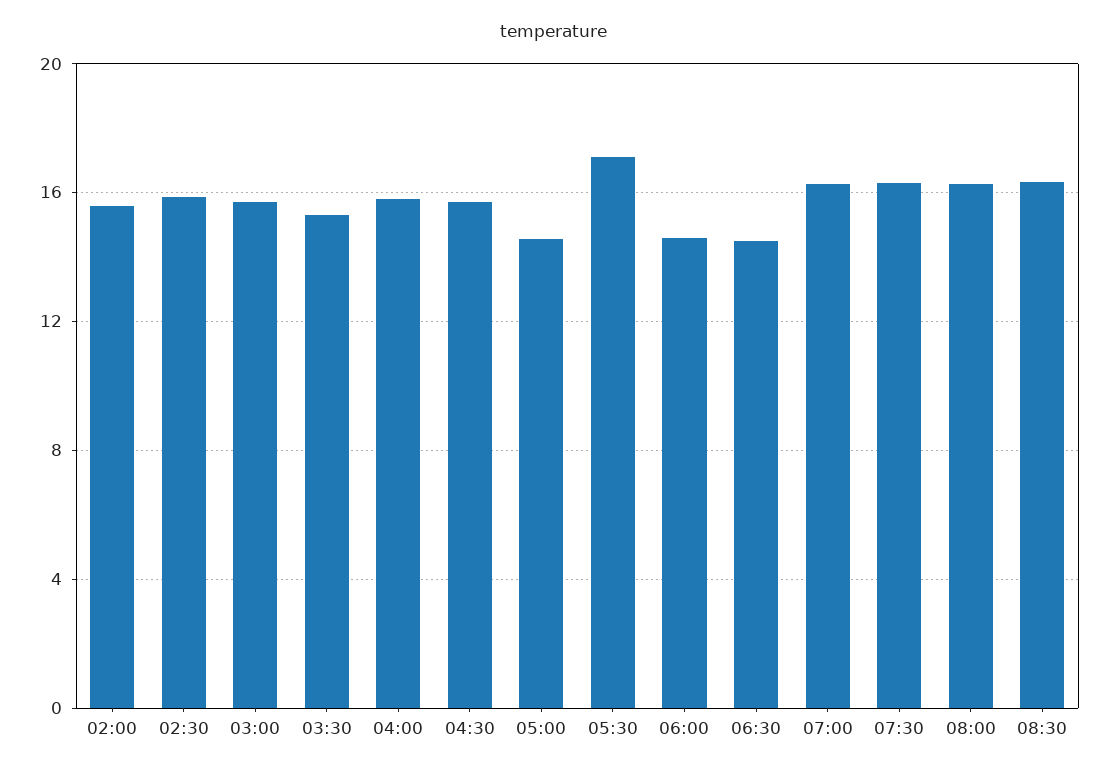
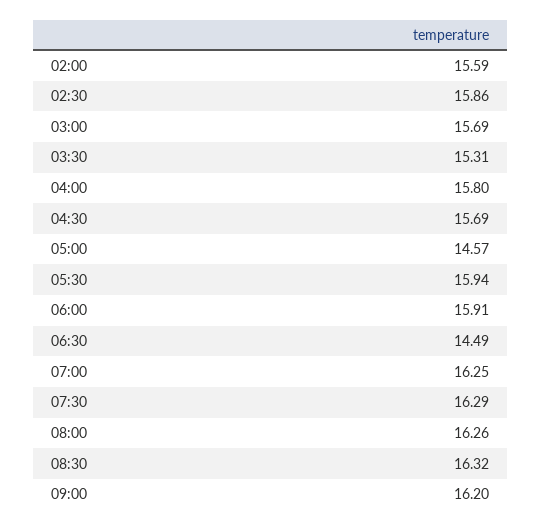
05:30: 17 -> 15.94
06:00: 14.5 -> 15.91
09:00: none -> 16.2

